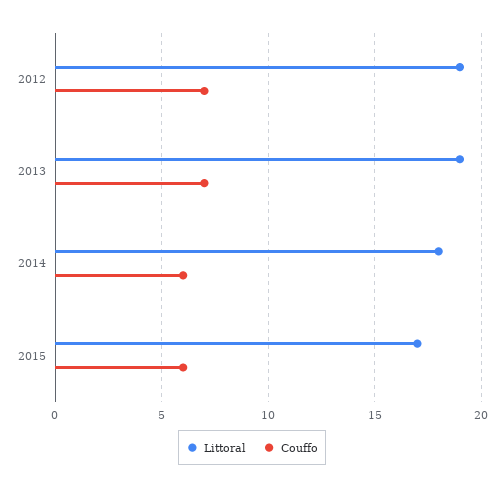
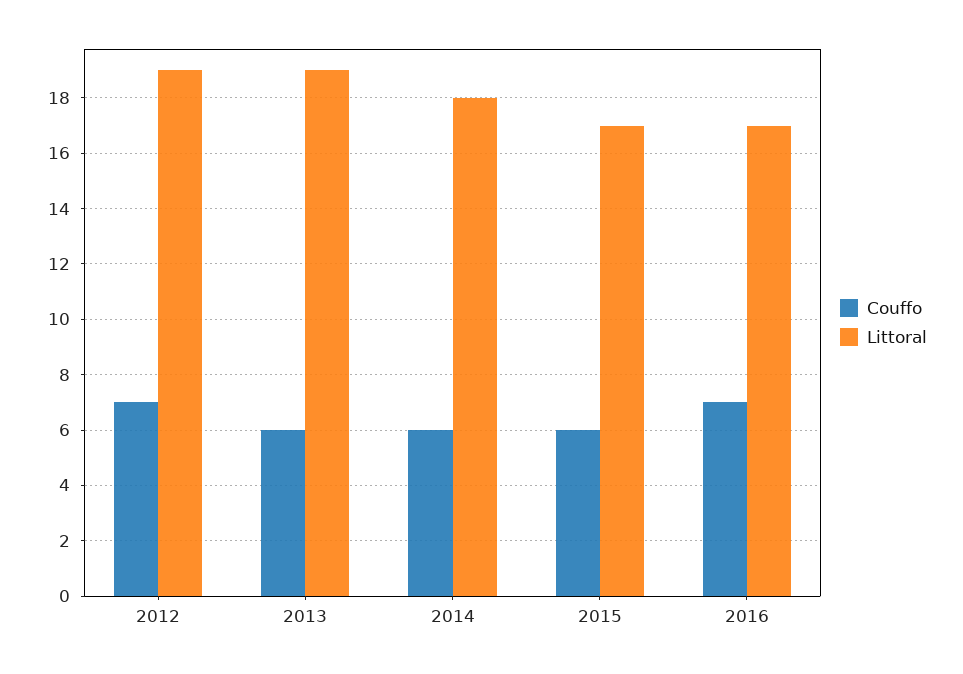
Couffo, 2013: 7 -> 6
Couffo, 2016: none -> 7
Littoral, 2016: none -> 17

